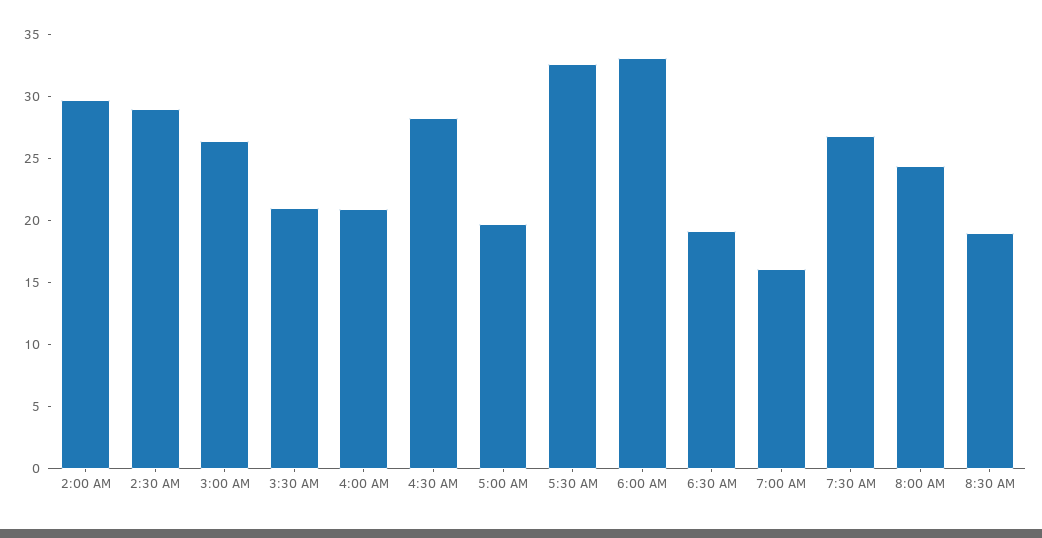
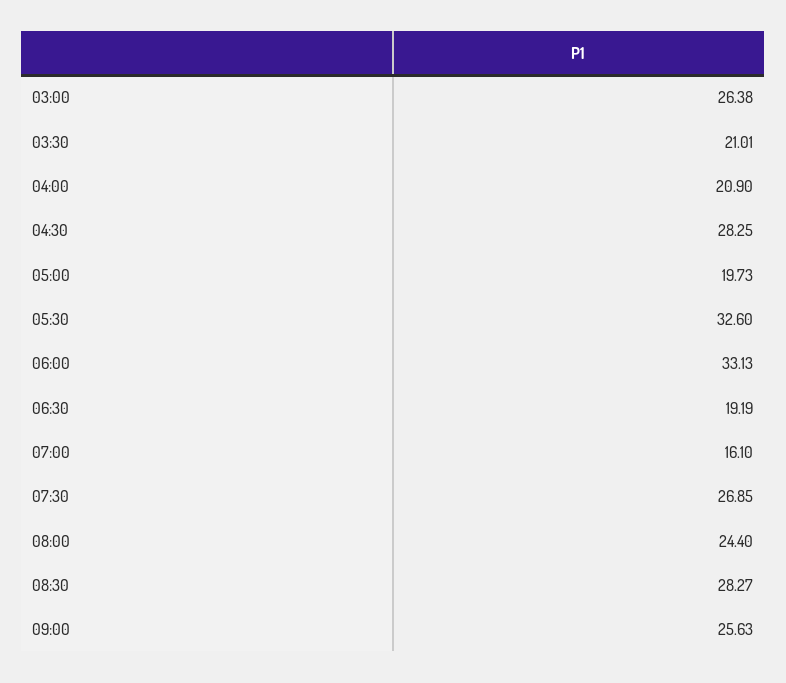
2:00 AM: 30 -> none
2:30 AM: 29 -> none
8:30 AM: 19 -> 28.27
09:00: none -> 25.63

